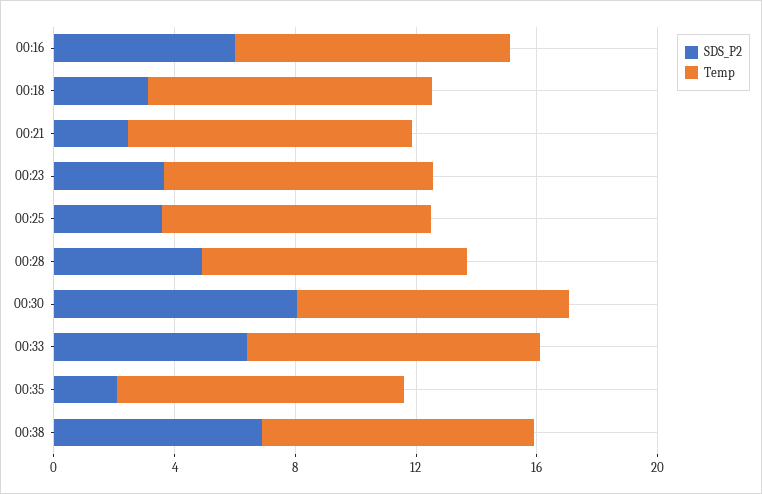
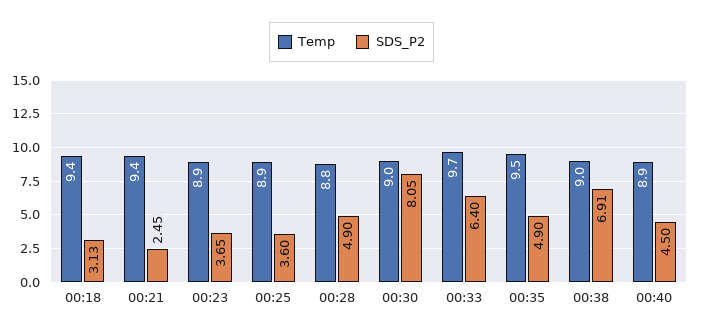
SDS_P2, 00:16: 6 -> none
Temp, 00:16: 9 -> none
SDS_P2, 00:35: 2 -> 4.9
Temp, 00:40: none -> 8.9
SDS_P2, 00:40: none -> 4.5

